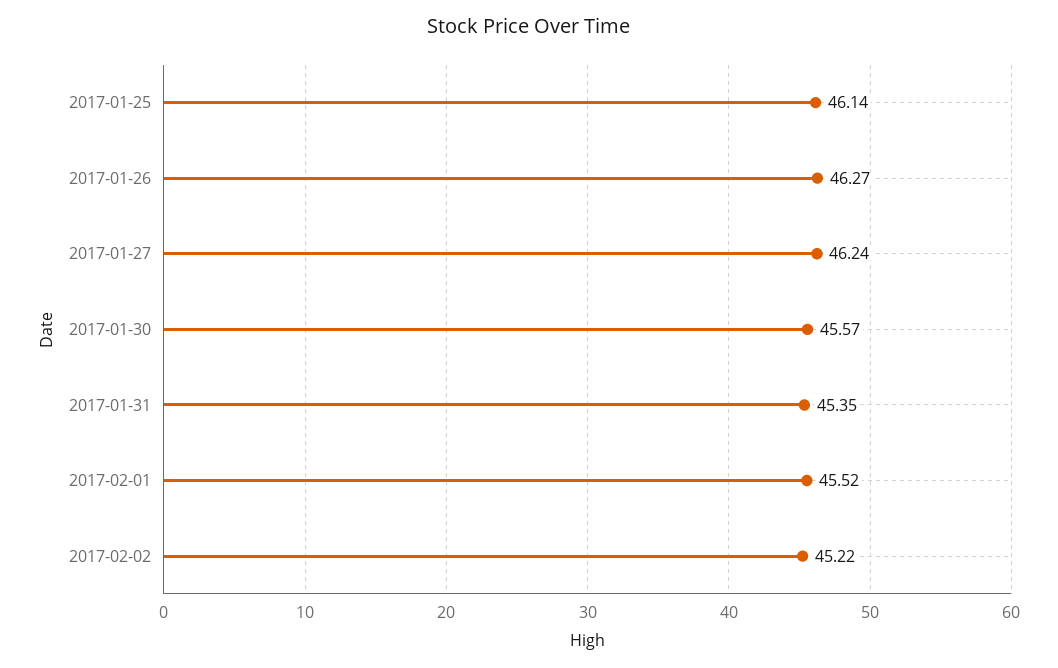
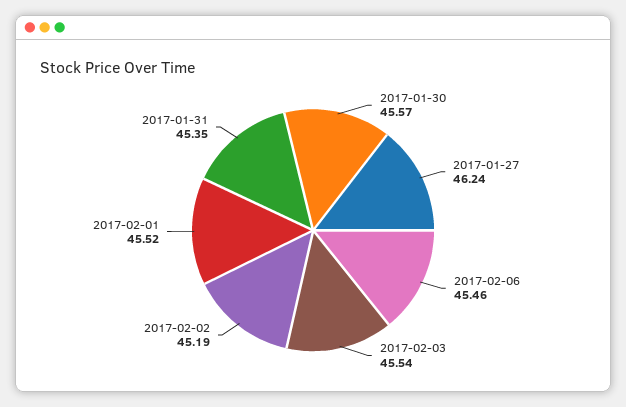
2017-01-25: 46.14 -> none
2017-01-26: 46.27 -> none
2017-02-02: 45.22 -> 45.19
2017-02-06: none -> 45.46
2017-02-03: none -> 45.54

